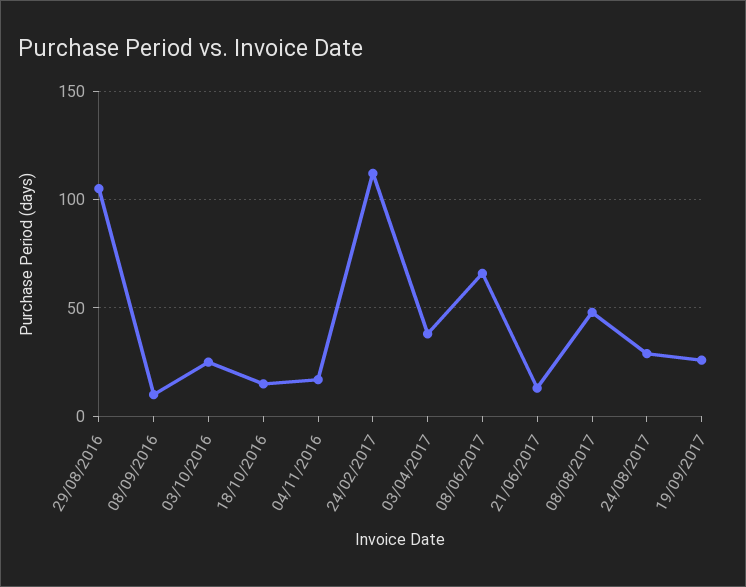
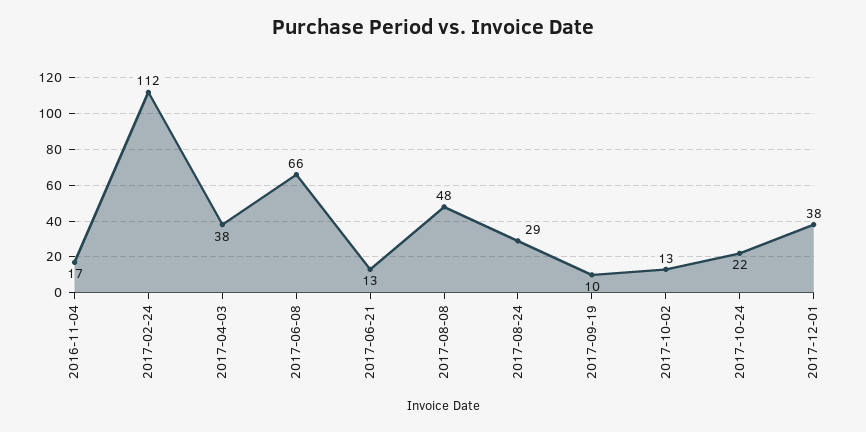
29/08/2016: 105 -> none
08/09/2016: 10 -> none
03/10/2016: 25 -> none
18/10/2016: 15 -> none
19/09/2017: 25 -> 10
2017-10-02: none -> 13
2017-10-24: none -> 22
2017-12-01: none -> 38

